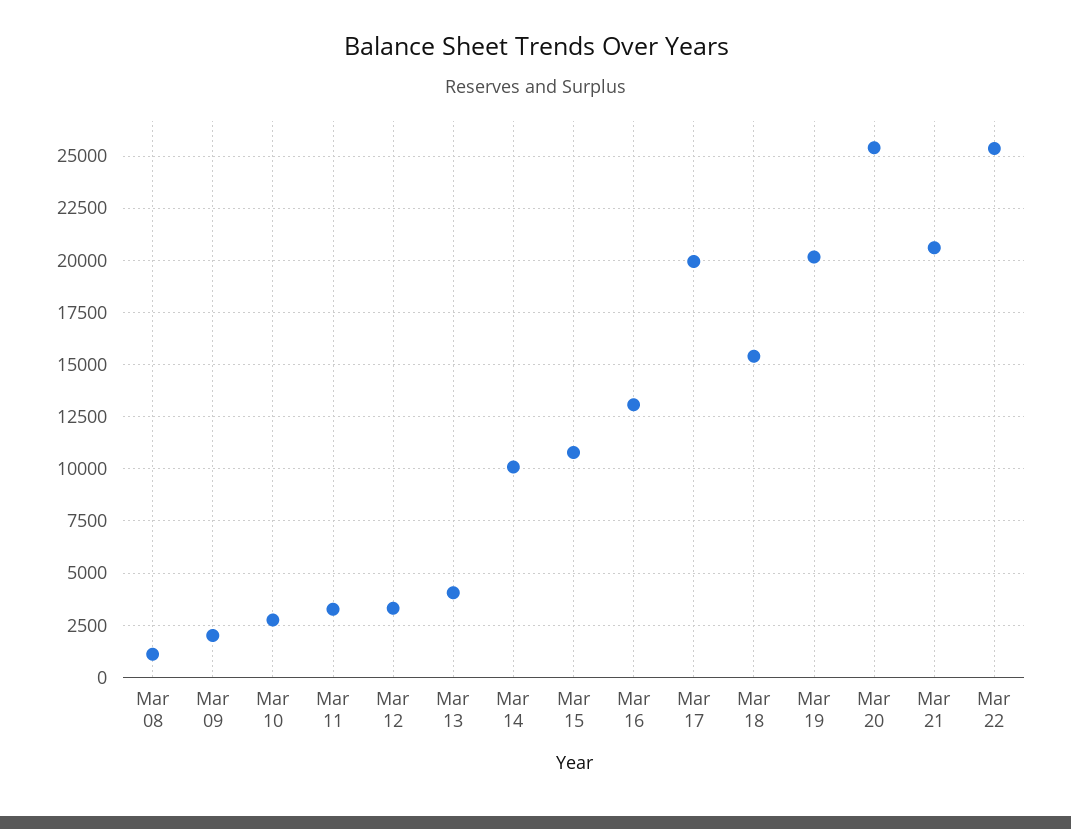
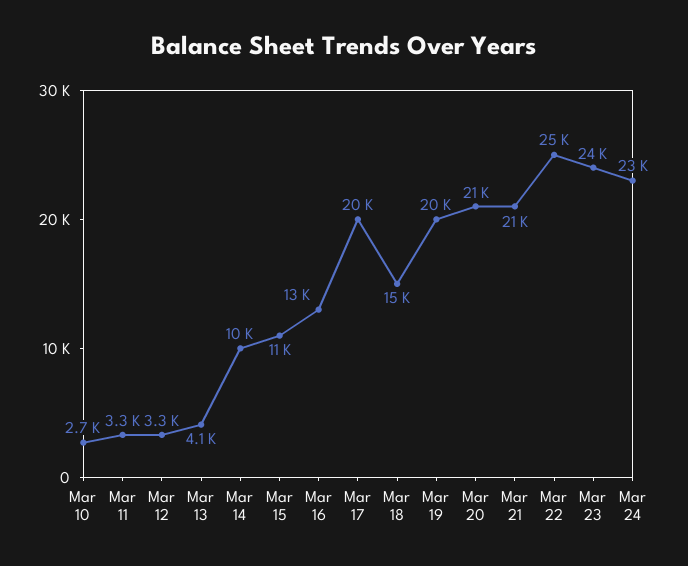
Mar 08: 1000 -> none
Mar 09: 2000 -> none
Mar 20: 25500 -> 21000
Mar 23: none -> 24000
Mar 24: none -> 23000

